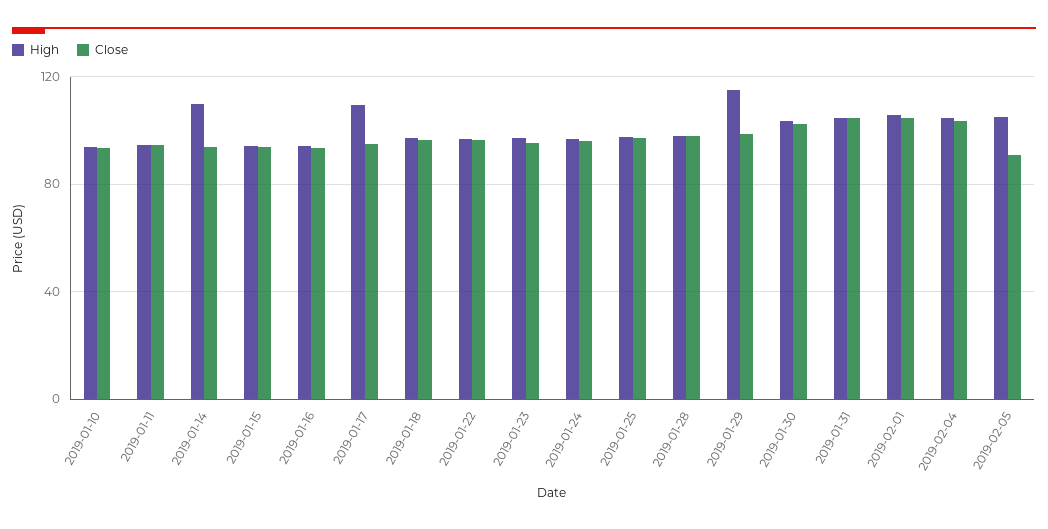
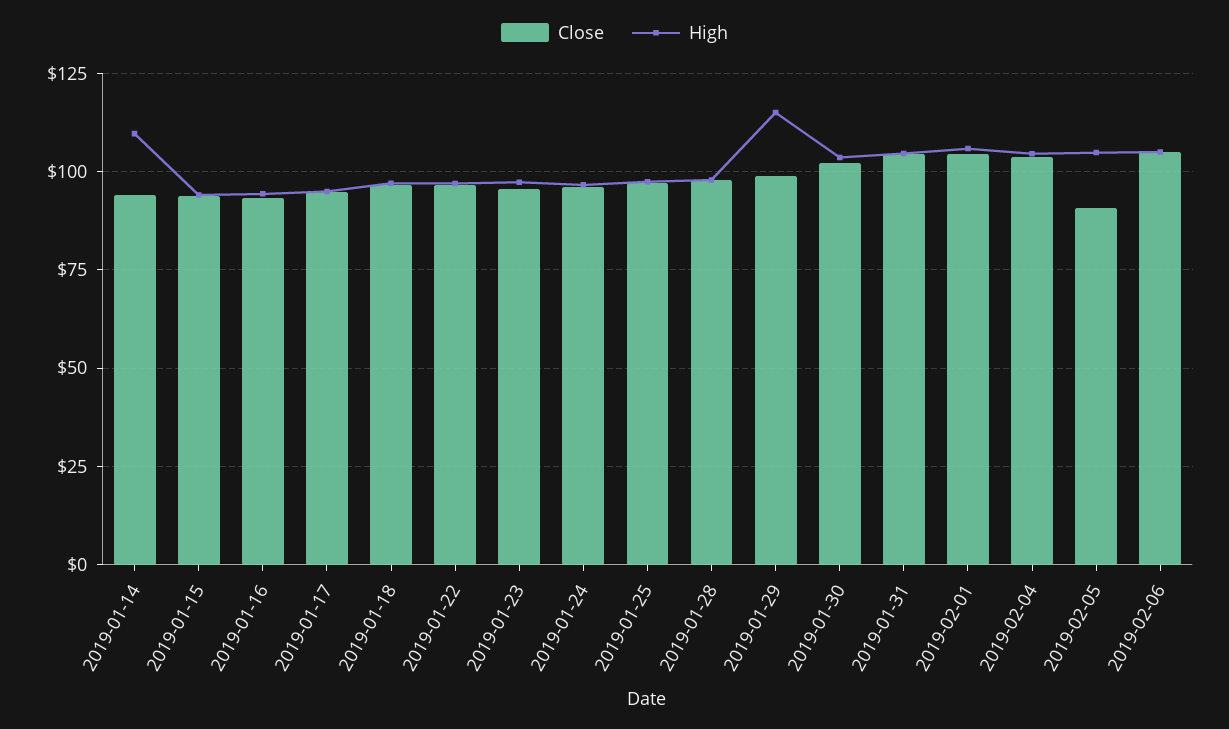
High, 2019-01-10: 95 -> none
Close, 2019-01-10: 95 -> none
High, 2019-01-11: 95 -> none
Close, 2019-01-11: 95 -> none
High, 2019-01-17: 110 -> 95
Close, 2019-02-06: none -> 105
High, 2019-02-06: none -> 105

